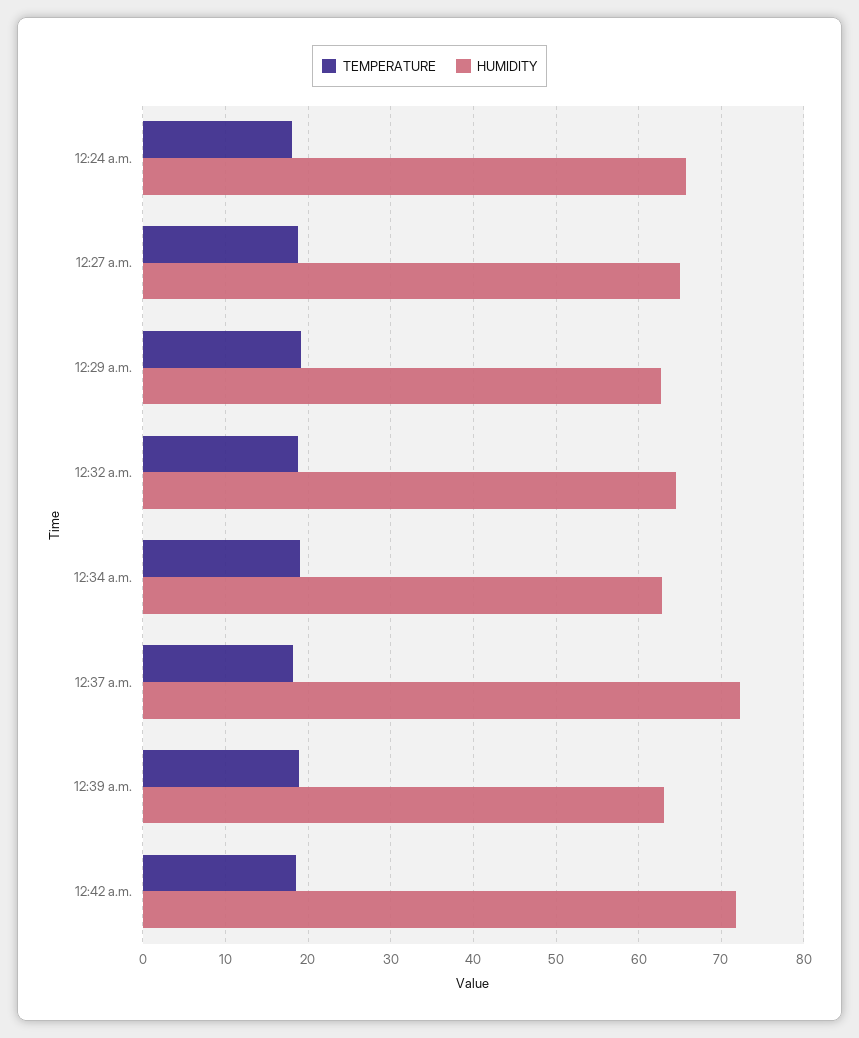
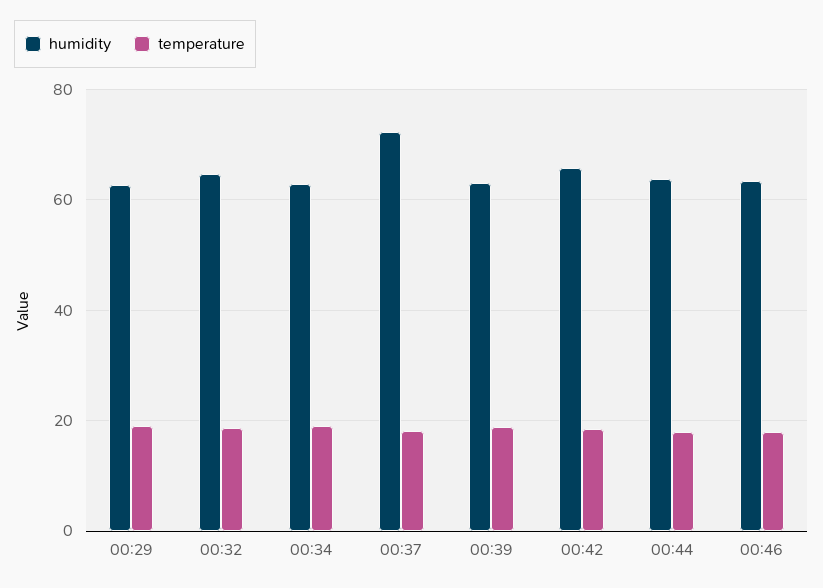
TEMPERATURE, 12:24 a.m.: 18 -> none
HUMIDITY, 12:24 a.m.: 66 -> none
TEMPERATURE, 12:27 a.m.: 19 -> none
HUMIDITY, 12:27 a.m.: 65 -> none
HUMIDITY, 12:42 a.m.: 72 -> 66
HUMIDITY, 00:44: none -> 64
TEMPERATURE, 00:44: none -> 18
HUMIDITY, 00:46: none -> 64
TEMPERATURE, 00:46: none -> 18

